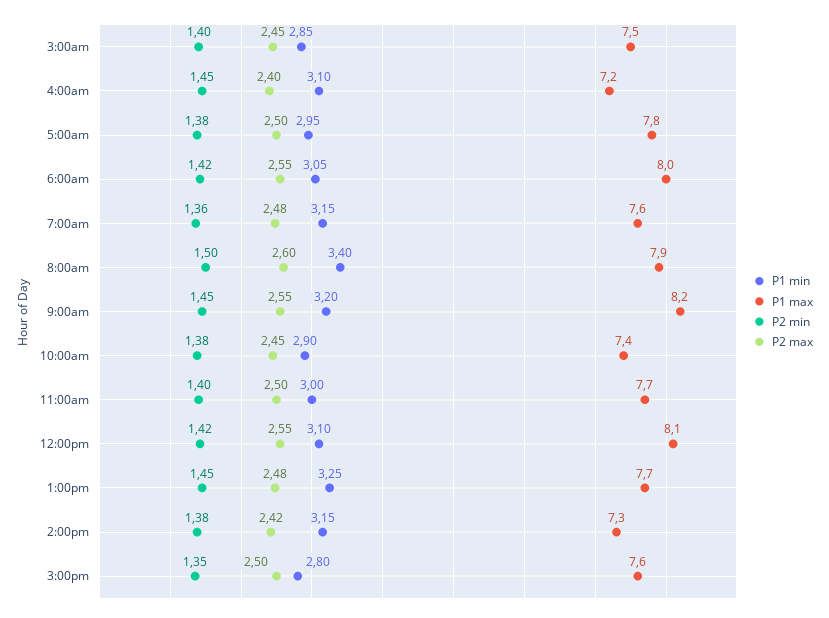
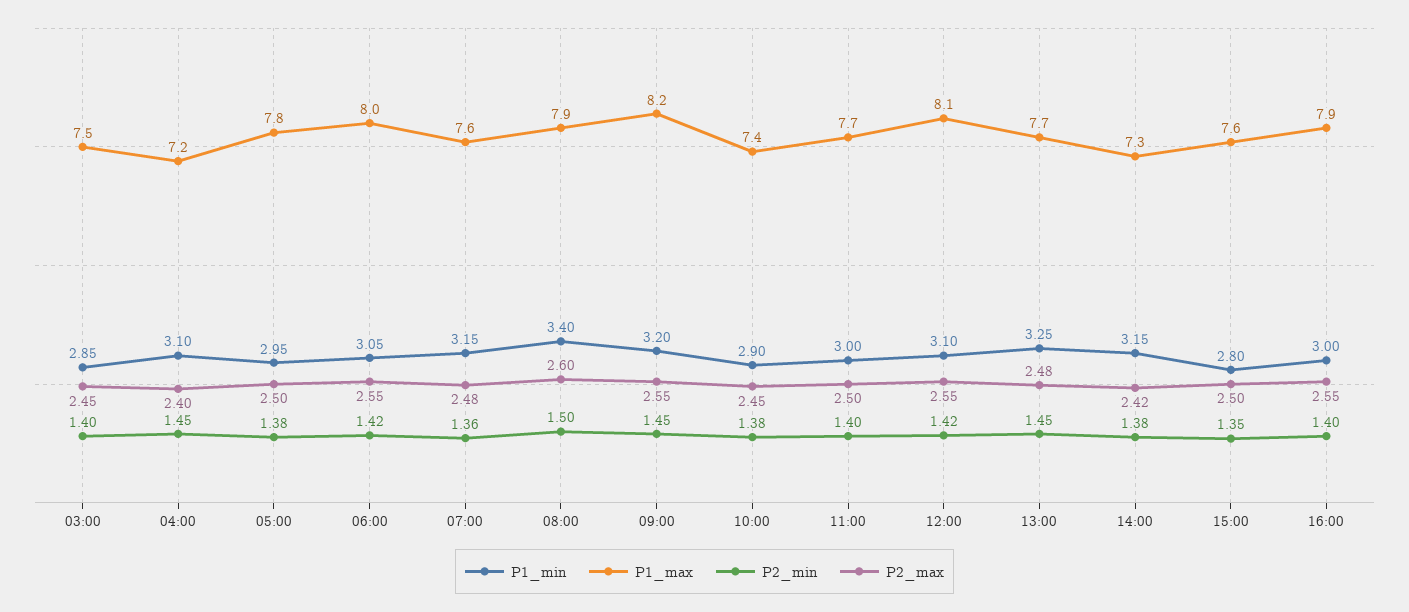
P1 min, 16:00: none -> 3
P1 max, 16:00: none -> 7.9
P2 min, 16:00: none -> 1.4
P2 max, 16:00: none -> 2.55

